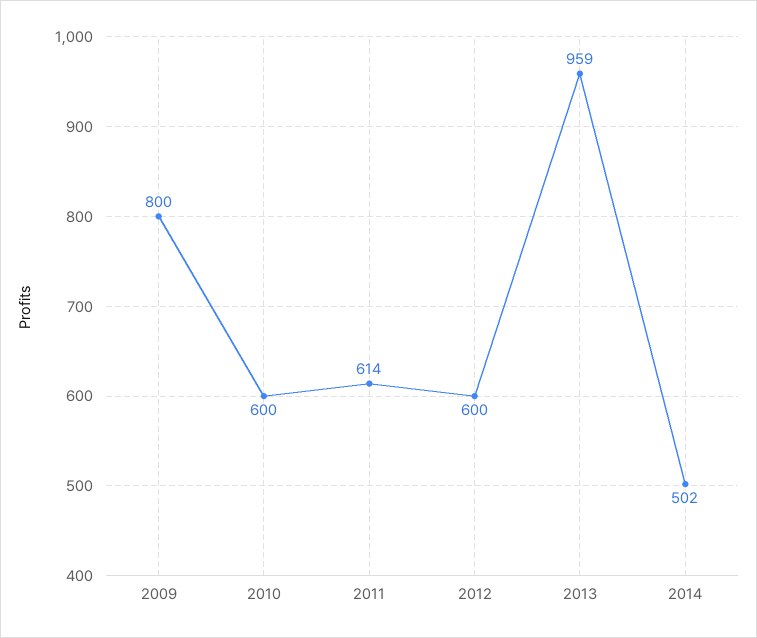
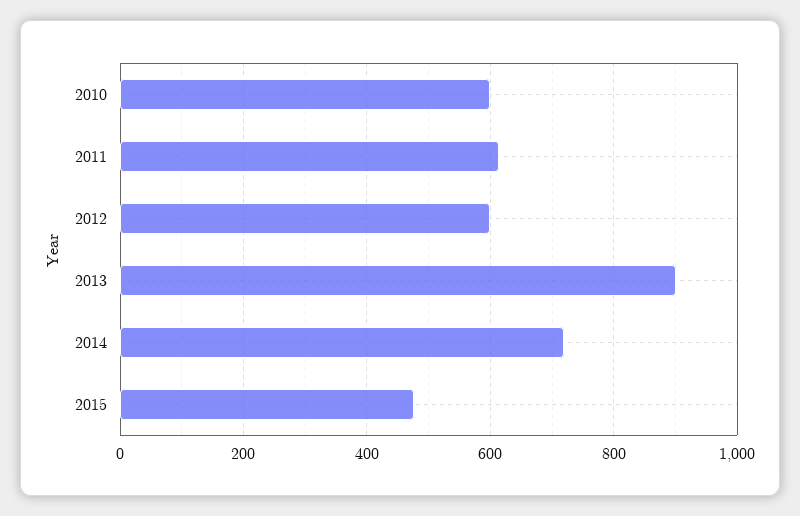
2009: 800 -> none
2013: 959 -> 900
2014: 502 -> 720
2015: none -> 480

